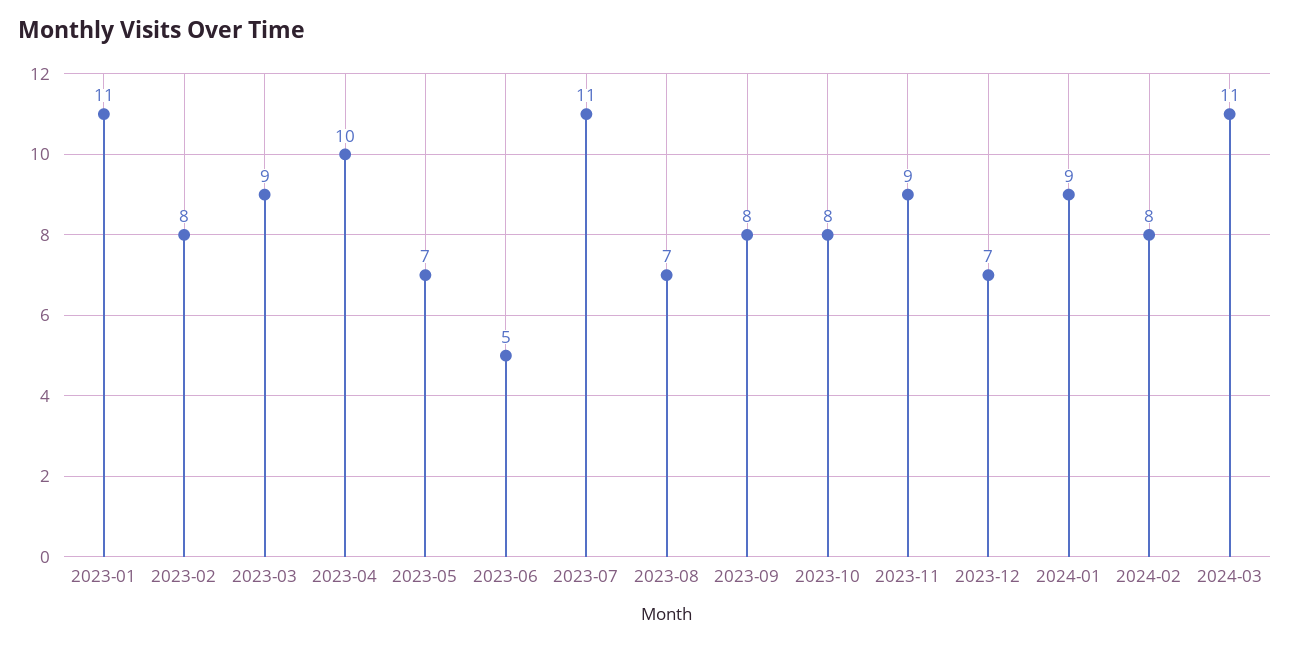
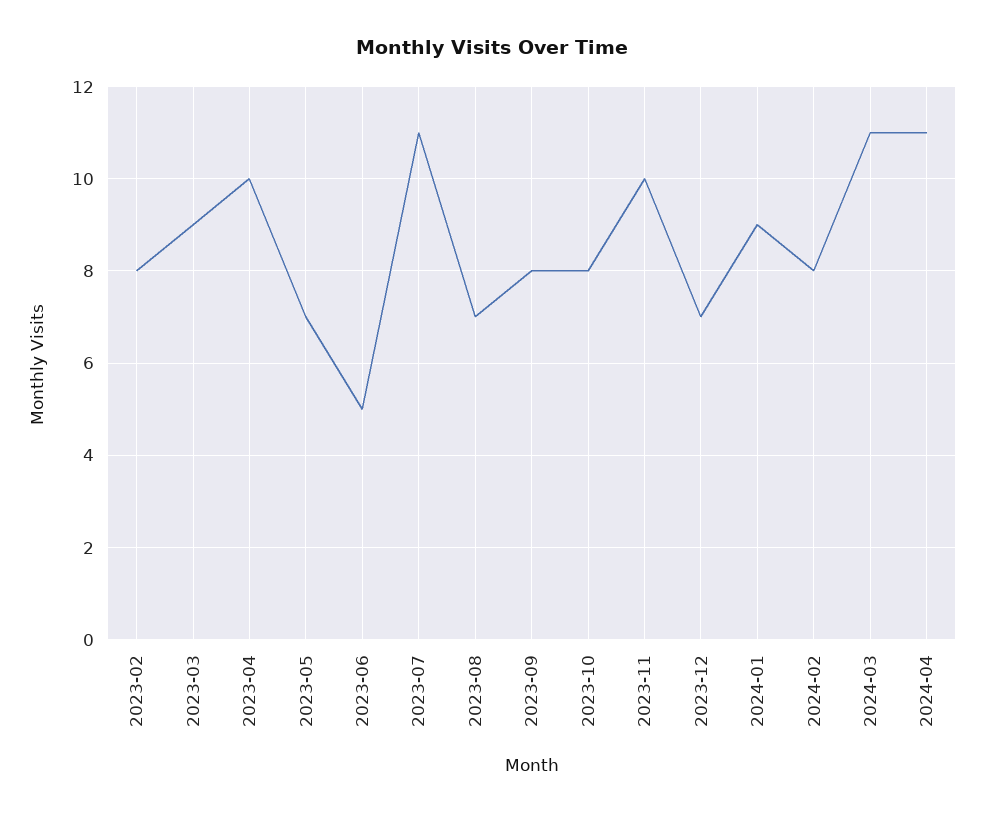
2023-01: 11 -> none
2023-11: 9 -> 10
2024-04: none -> 11

